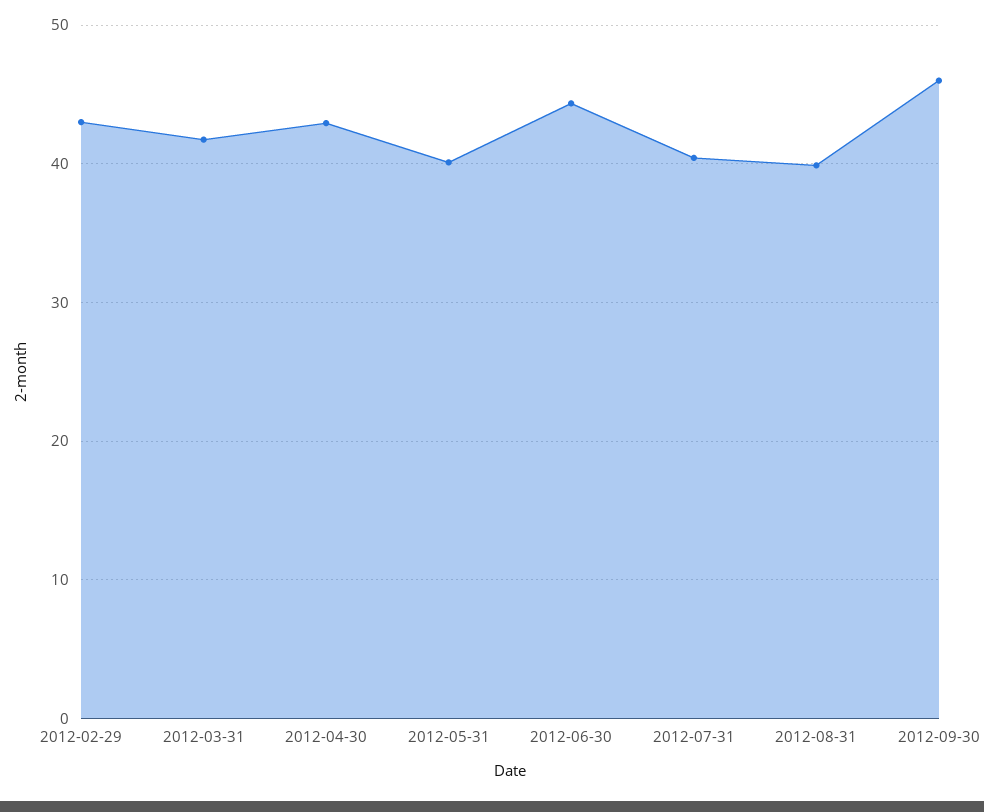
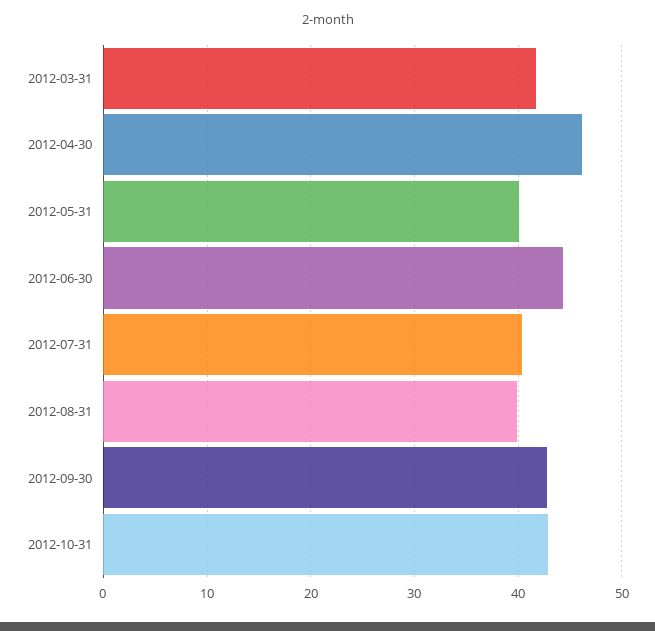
2012-02-29: 43 -> none
2012-04-30: 43 -> 46
2012-09-30: 46 -> 43
2012-10-31: none -> 43

